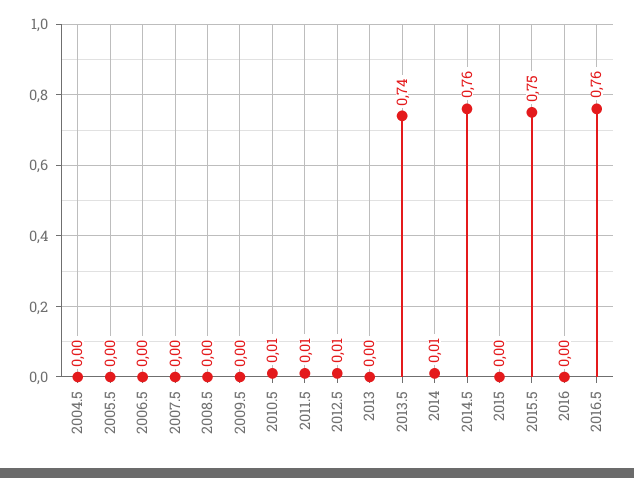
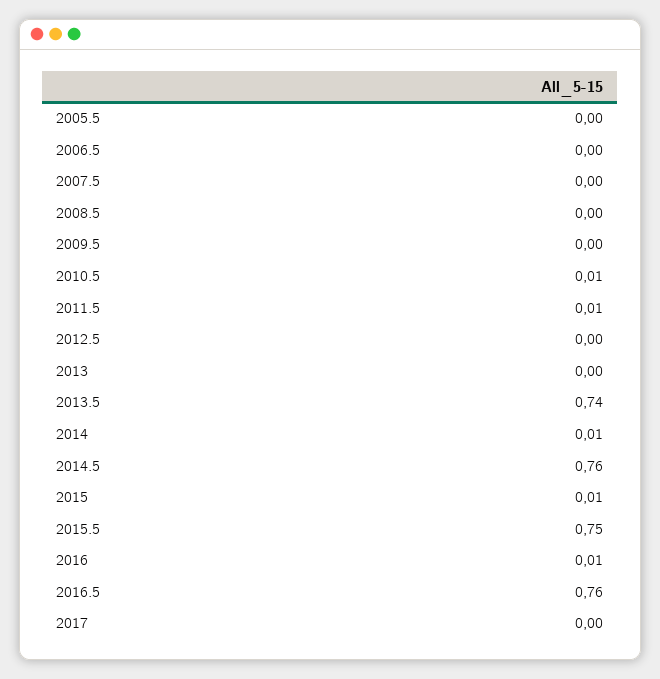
2004.5: 0 -> none
2012.5: 0.01 -> 0
2015: 0 -> 0.01
2016: 0 -> 0.01
2017: none -> 0

